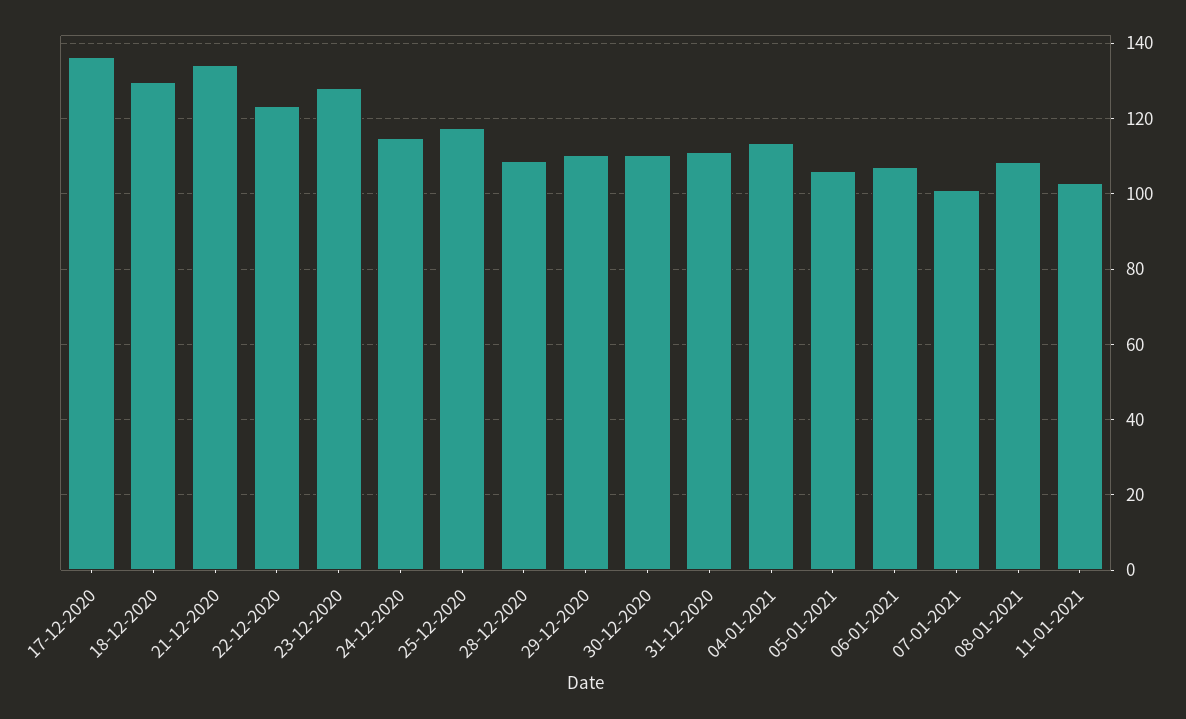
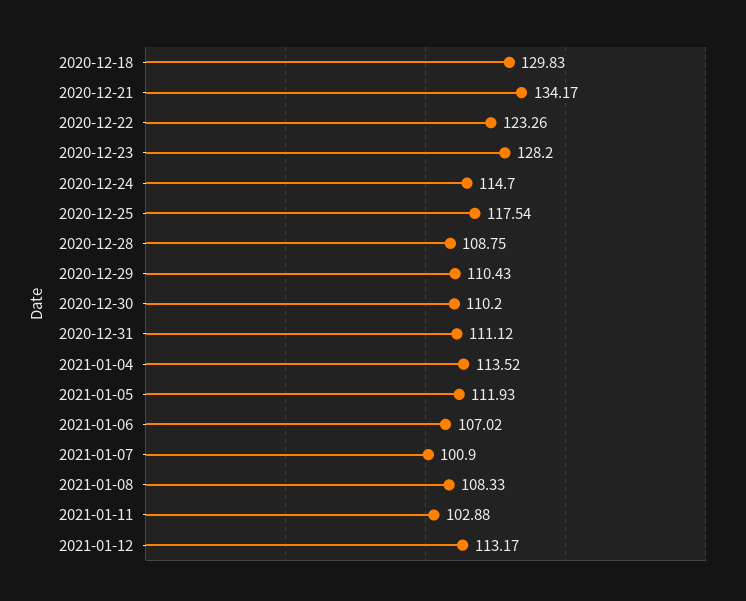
17-12-2020: 136 -> none
05-01-2021: 106 -> 111.93
2021-01-12: none -> 113.17

